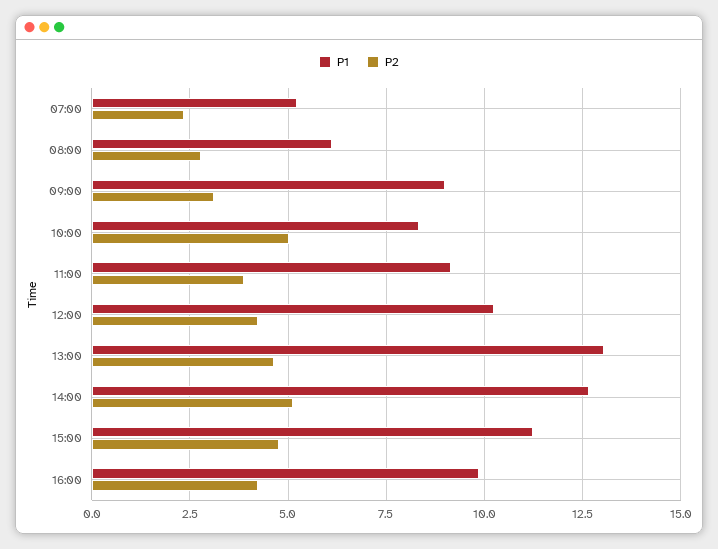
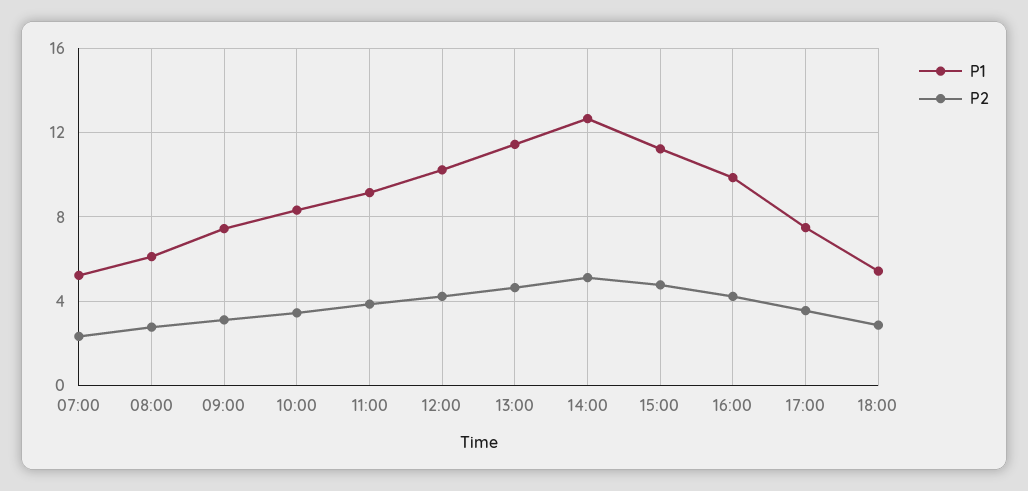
P1, 09:00: 9 -> 7.5
P2, 10:00: 5 -> 3.5
P1, 13:00: 13 -> 11.5
P1, 17:00: none -> 7.5
P2, 17:00: none -> 3.5
P1, 18:00: none -> 5.5
P2, 18:00: none -> 3

